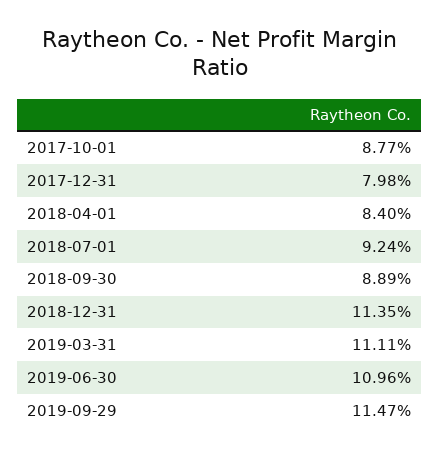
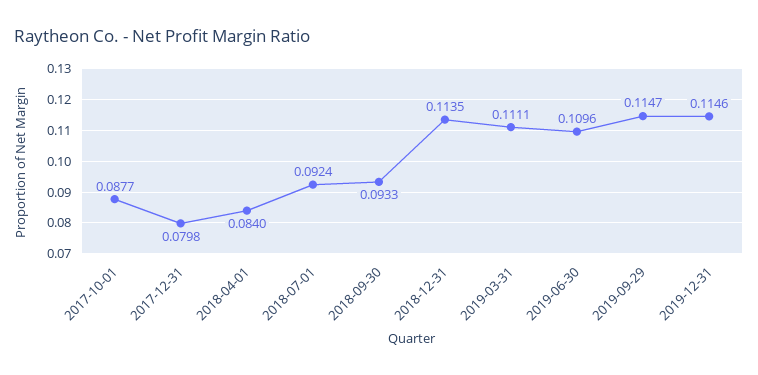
2018-09-30: 0.0889 -> 0.0933
2019-12-31: none -> 0.1146

